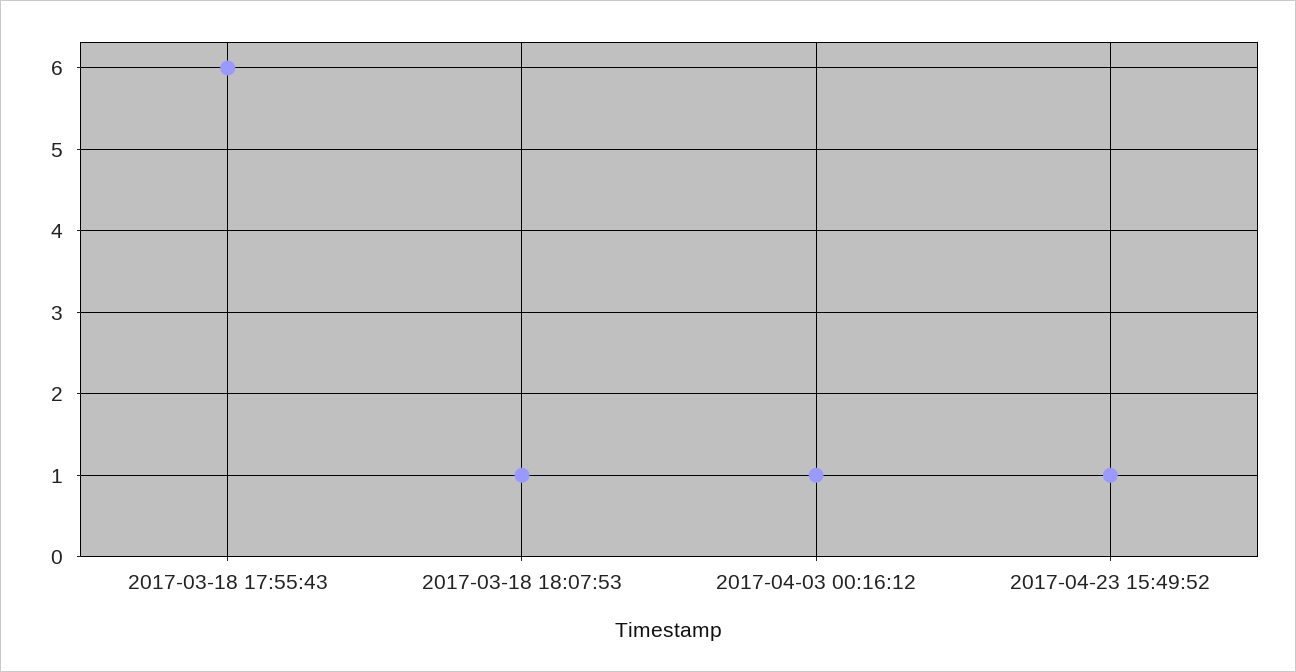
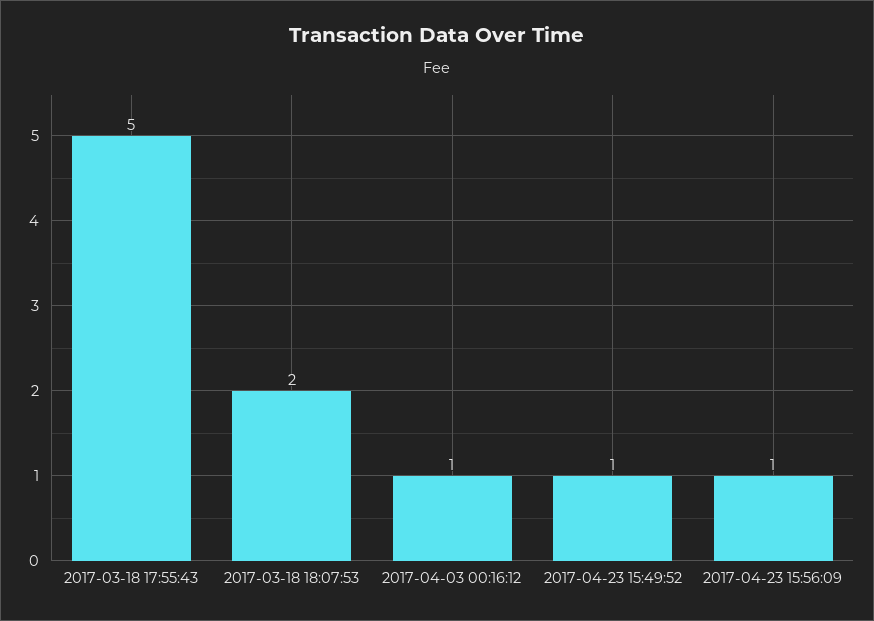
2017-03-18 17:55:43: 6 -> 5
2017-03-18 18:07:53: 1 -> 2
2017-04-23 15:56:09: none -> 1

